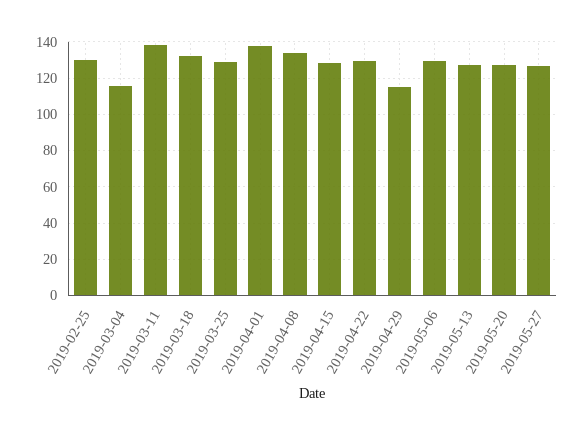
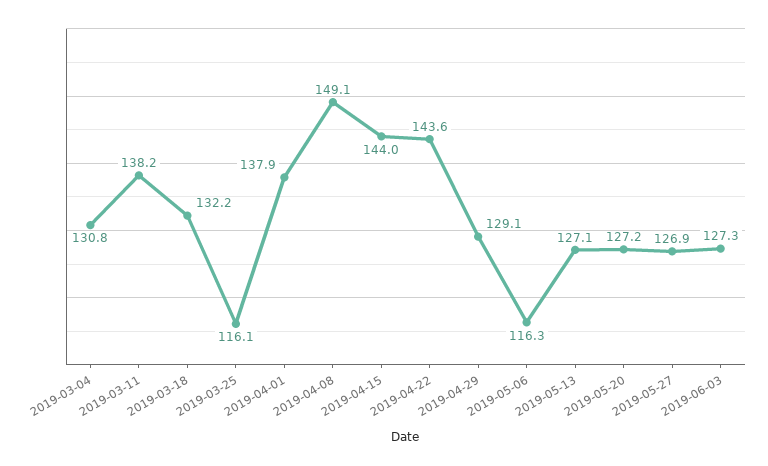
2019-02-25: 130 -> none
2019-03-04: 115 -> 130.8
2019-03-25: 130 -> 116.1
2019-04-08: 135 -> 149.1
2019-04-15: 130 -> 144
2019-04-22: 130 -> 143.6
2019-04-29: 115 -> 129.1
2019-05-06: 130 -> 116.3
2019-06-03: none -> 127.3

